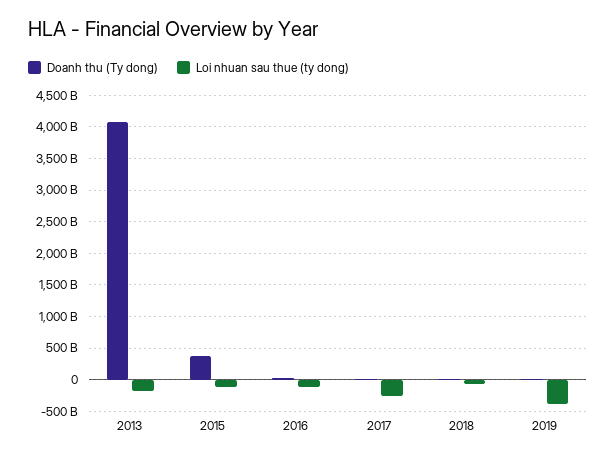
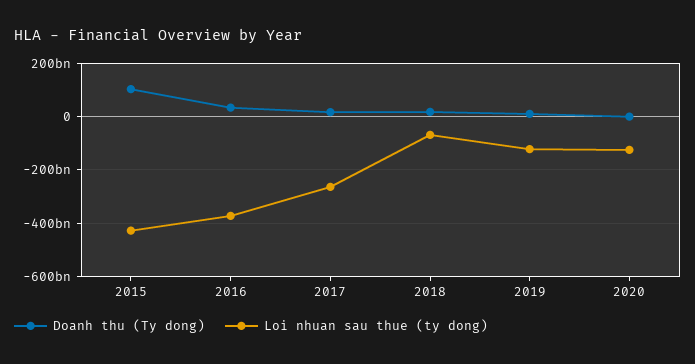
Doanh thu (Ty dong), 2013: 4100000000000 -> none
Loi nhuan sau thue (ty dong), 2013: -200000000000 -> none
Doanh thu (Ty dong), 2015: 400000000000 -> 100000000000
Loi nhuan sau thue (ty dong), 2015: -100000000000 -> -425000000000
Loi nhuan sau thue (ty dong), 2016: -100000000000 -> -375000000000
Loi nhuan sau thue (ty dong), 2019: -400000000000 -> -125000000000
Doanh thu (Ty dong), 2020: none -> 0
Loi nhuan sau thue (ty dong), 2020: none -> -125000000000

